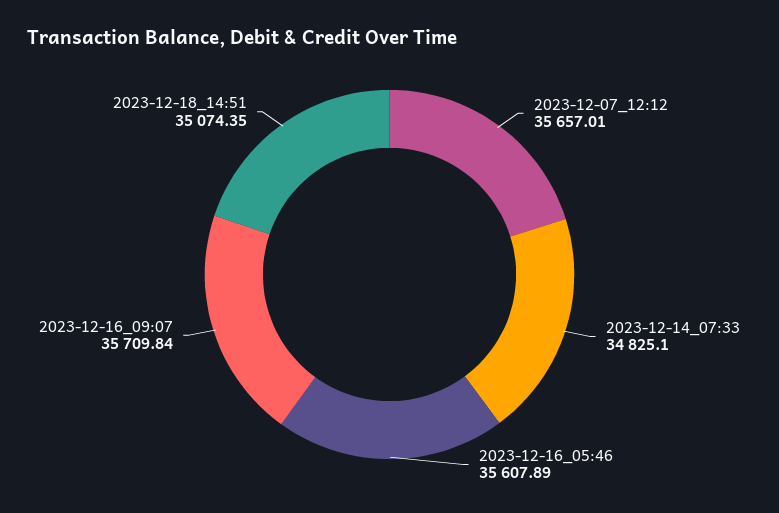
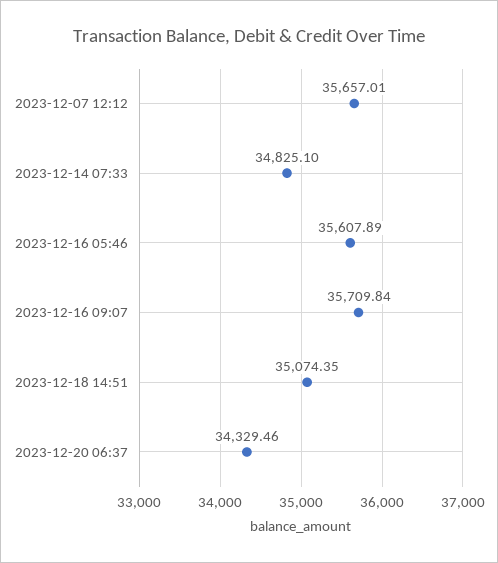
2023-12-20 06:37: none -> 34329.46

